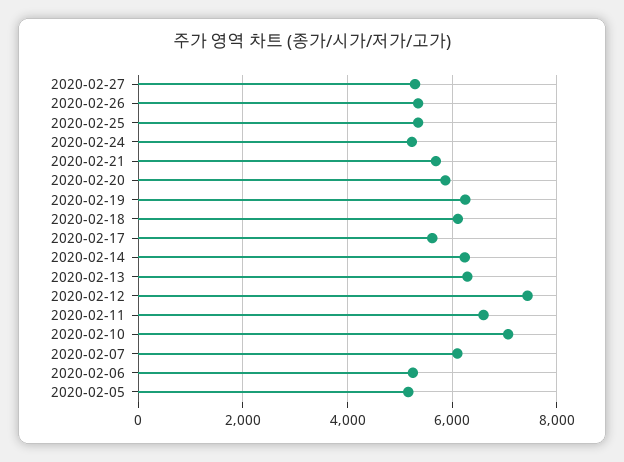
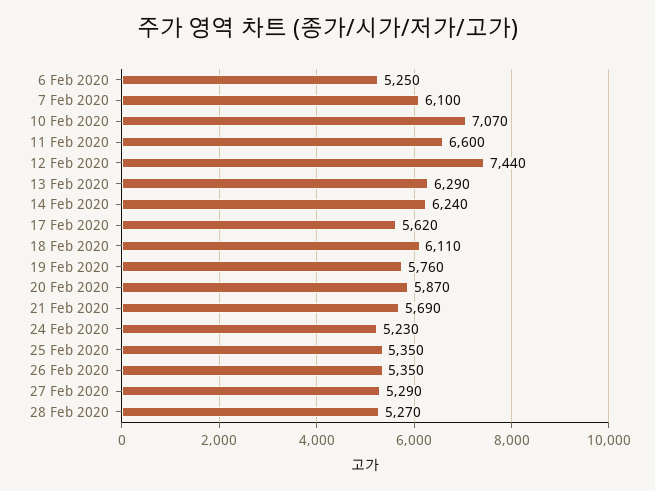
2020-02-19: 6200 -> 5760
2020-02-05: 5200 -> none
28 Feb 2020: none -> 5270

